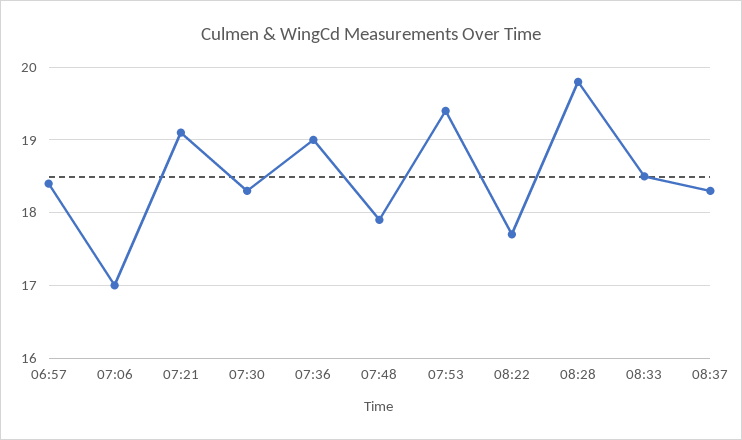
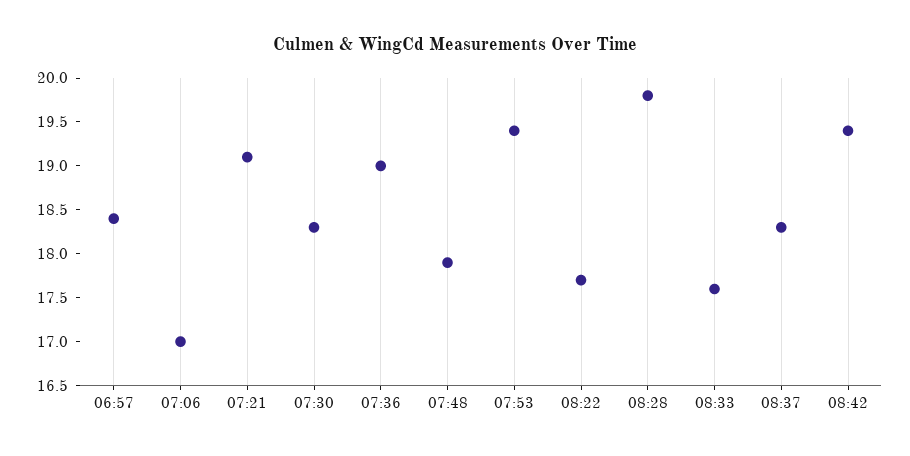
08:33: 18.5 -> 17.6
08:42: none -> 19.4

